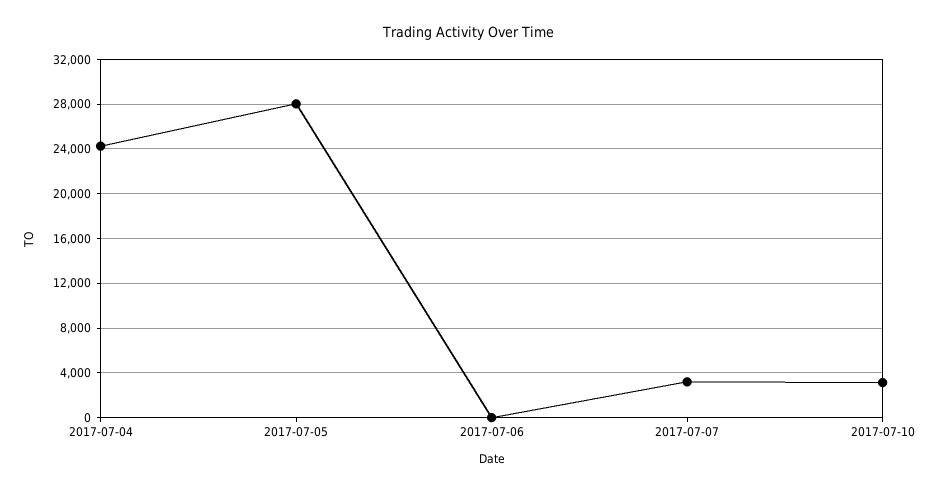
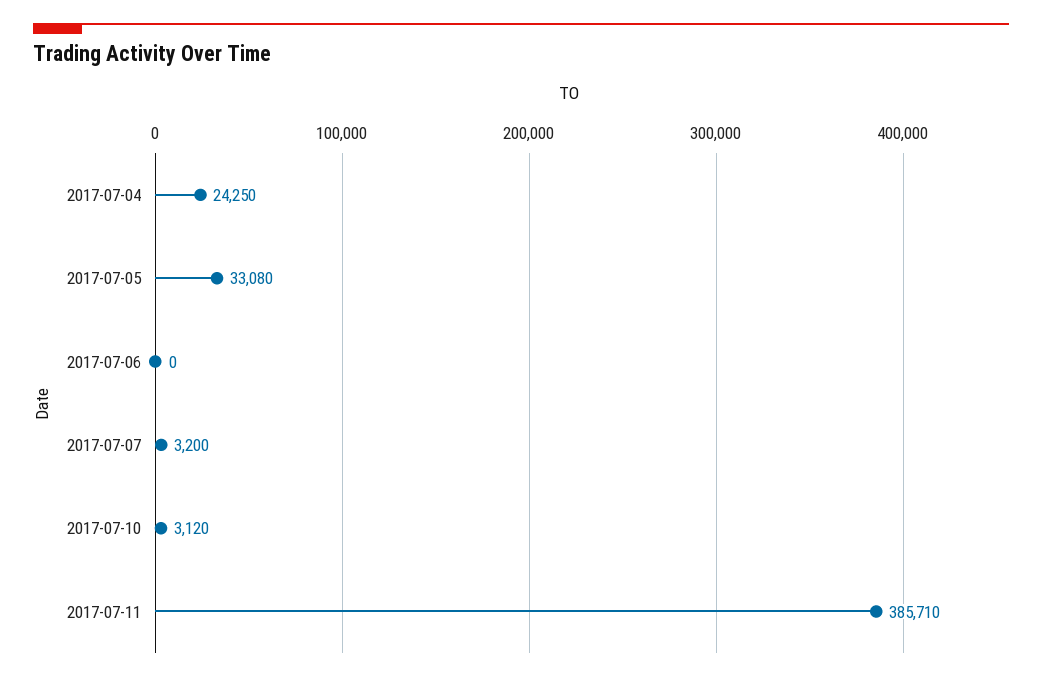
2017-07-05: 28000 -> 33080
2017-07-11: none -> 385710

